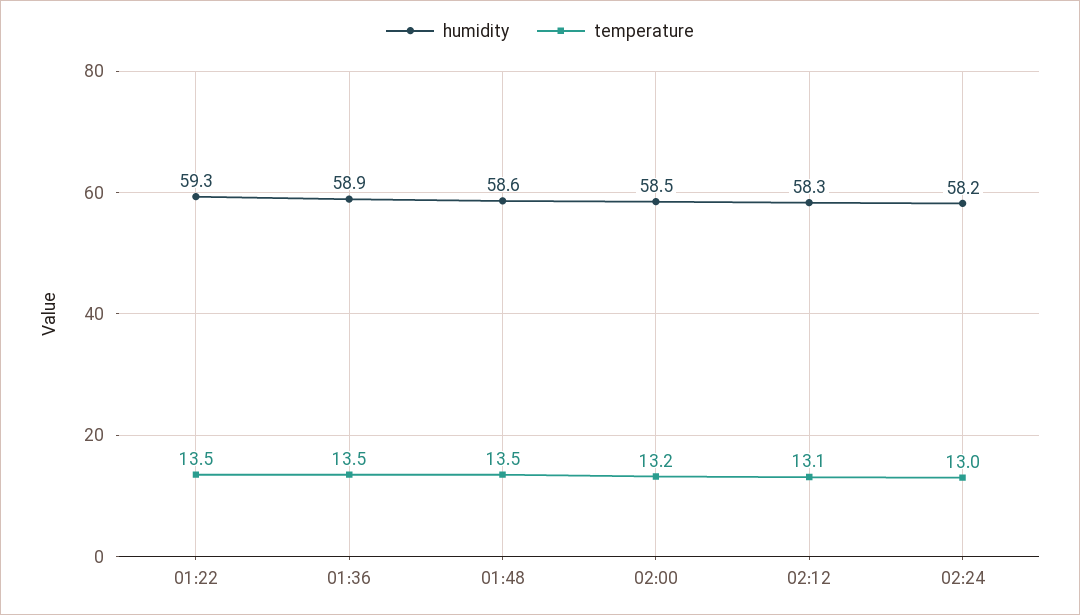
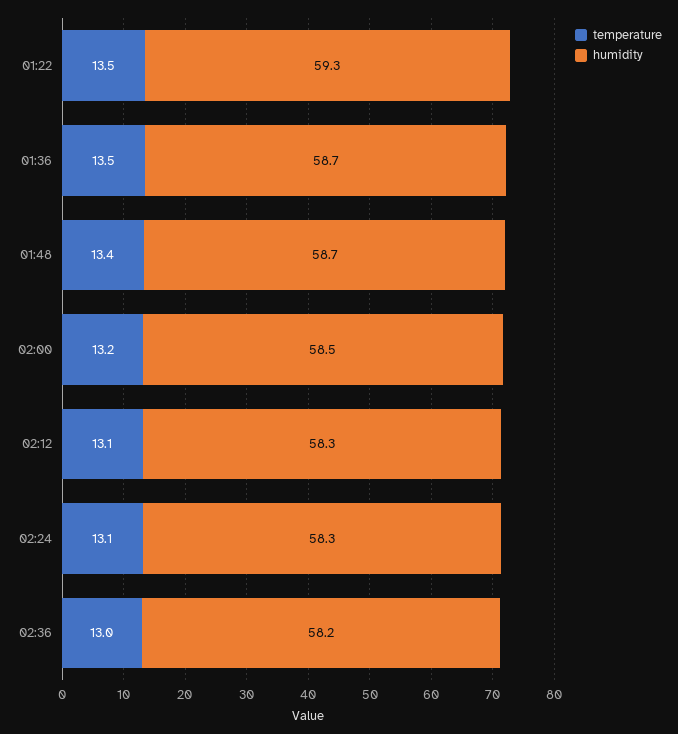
humidity, 01:36: 58.9 -> 58.7
humidity, 01:48: 58.6 -> 58.7
temperature, 01:48: 13.5 -> 13.4
humidity, 02:24: 58.2 -> 58.3
temperature, 02:24: 13 -> 13.1
temperature, 02:36: none -> 13
humidity, 02:36: none -> 58.2

